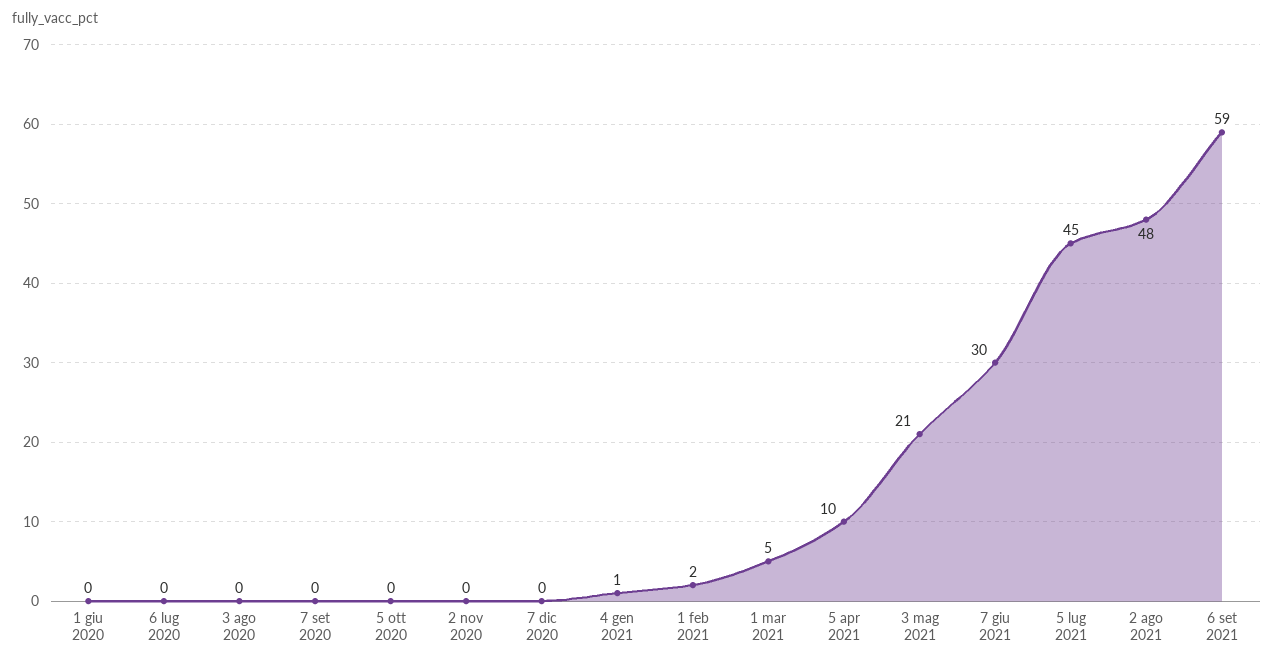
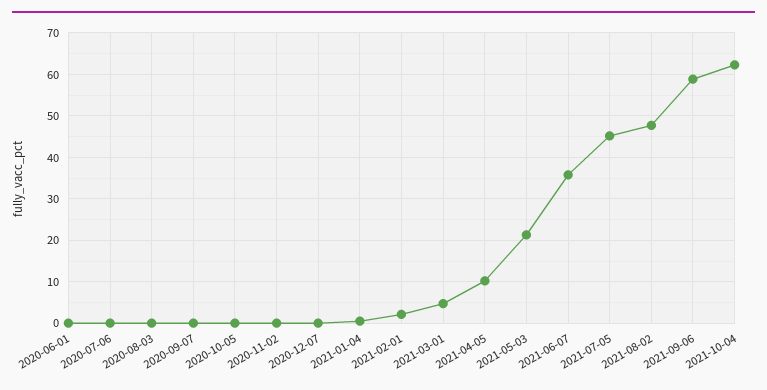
7 giu 2021: 30 -> 36
2021-10-04: none -> 62

